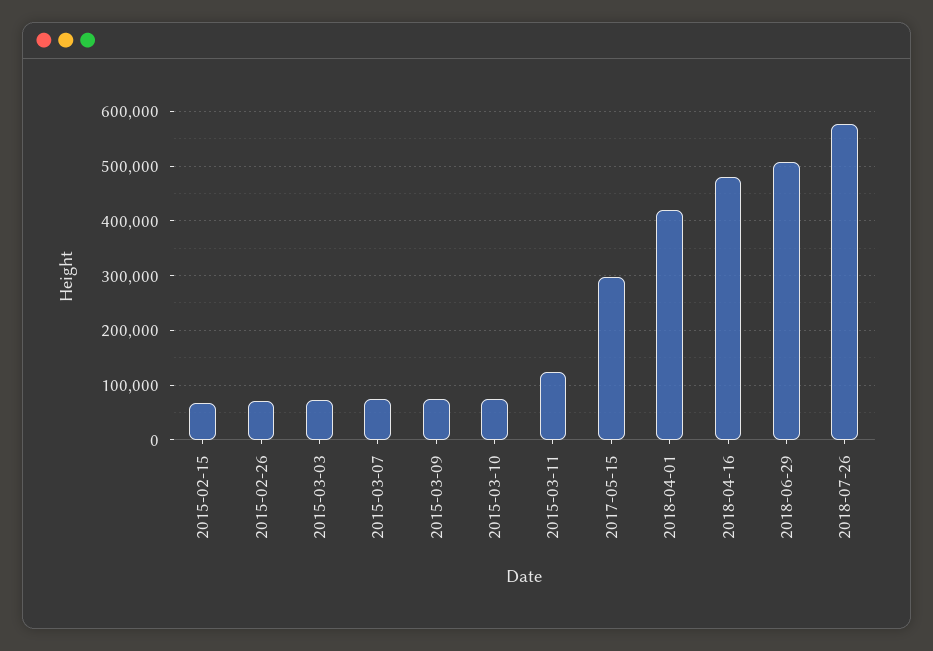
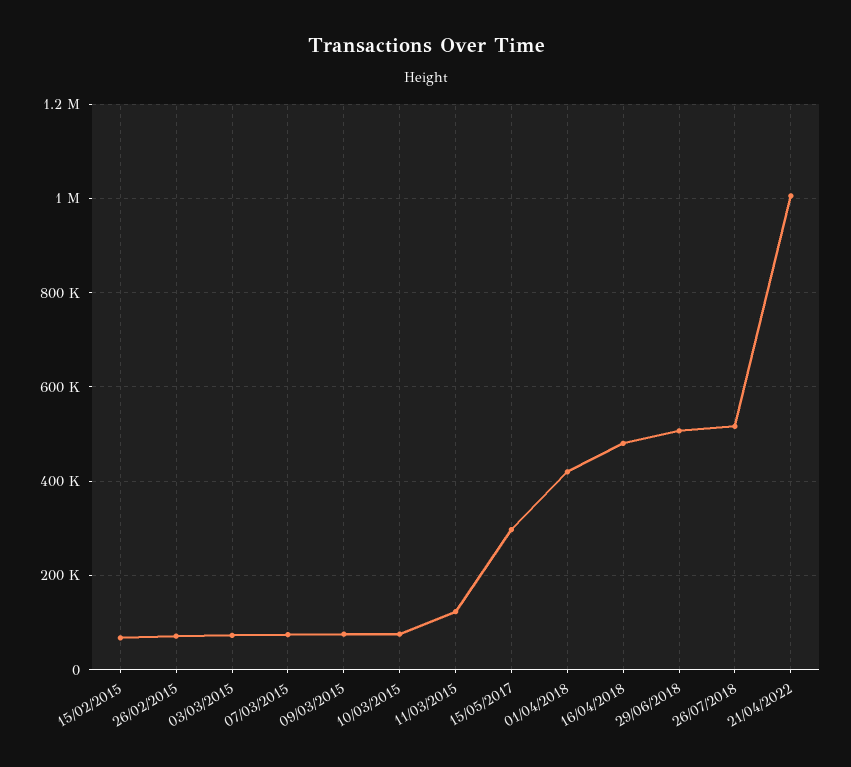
2018-07-26: 580000 -> 520000
21/04/2022: none -> 1000000

